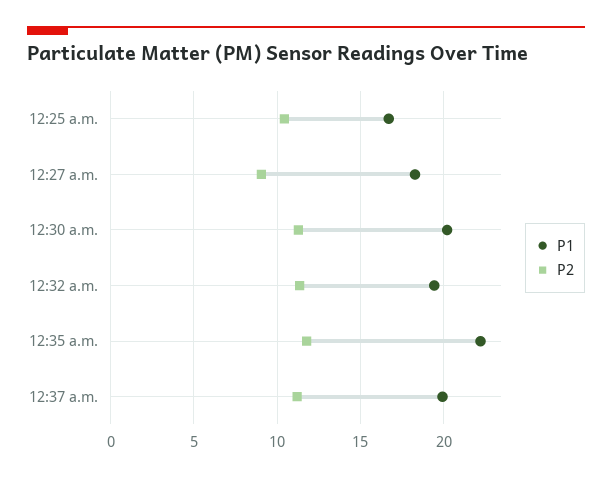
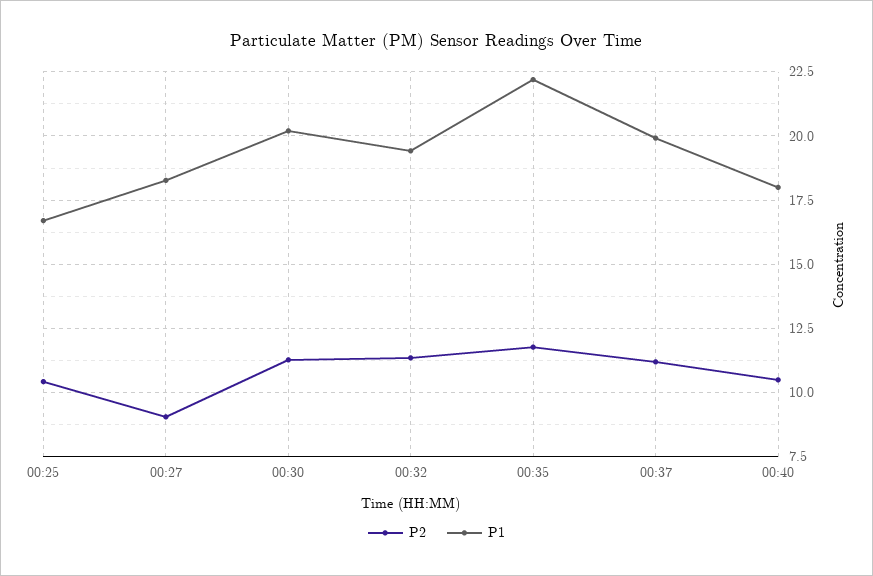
P2, 00:40: none -> 10.5
P1, 00:40: none -> 18

